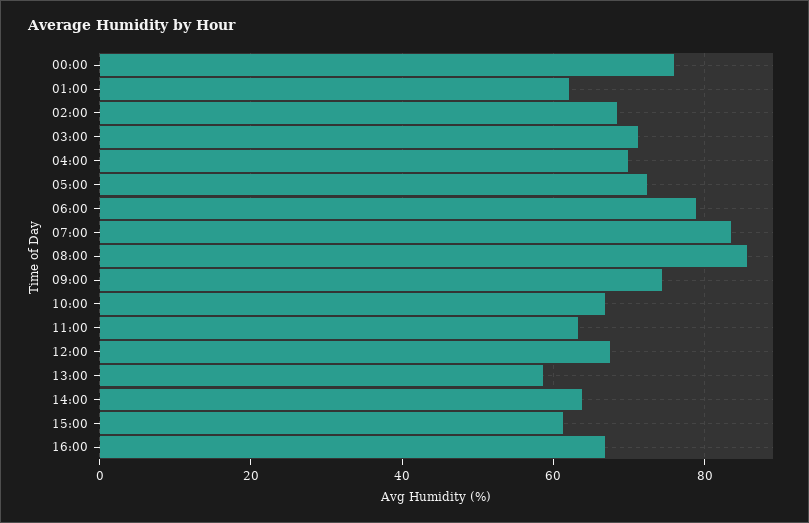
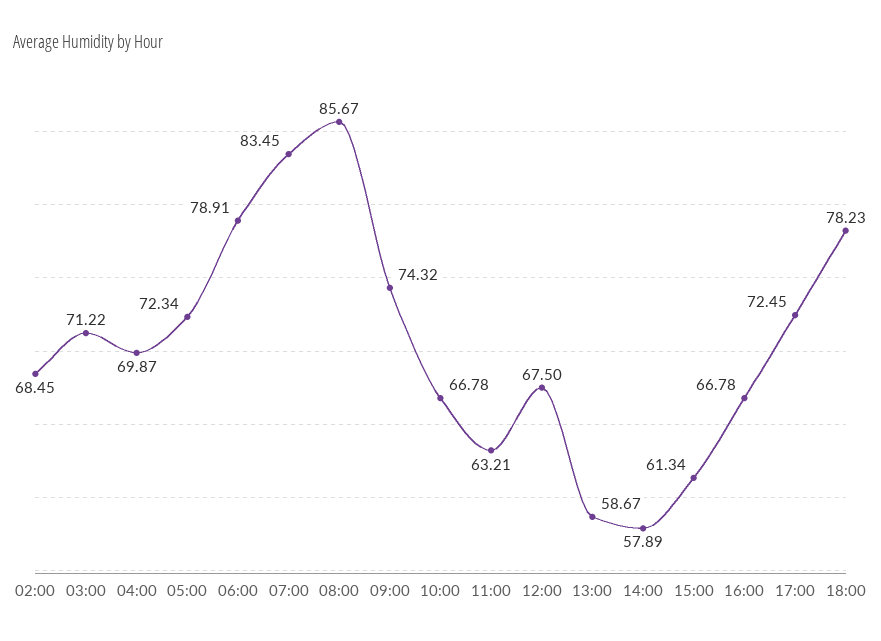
00:00: 76 -> none
01:00: 62 -> none
14:00: 64 -> 57.89
17:00: none -> 72.45
18:00: none -> 78.23

